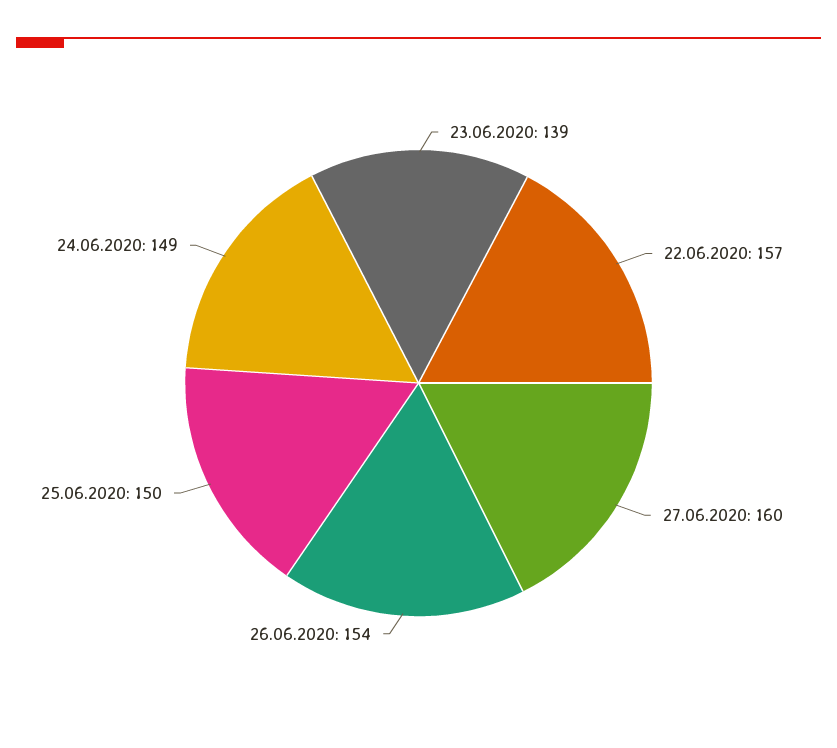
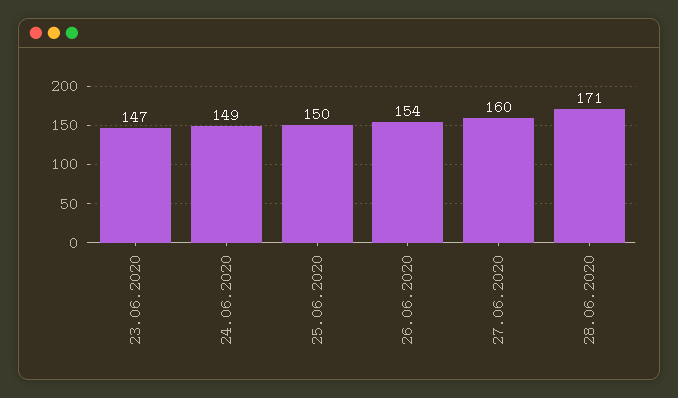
23.06.2020: 139 -> 147
22.06.2020: 157 -> none
28.06.2020: none -> 171

